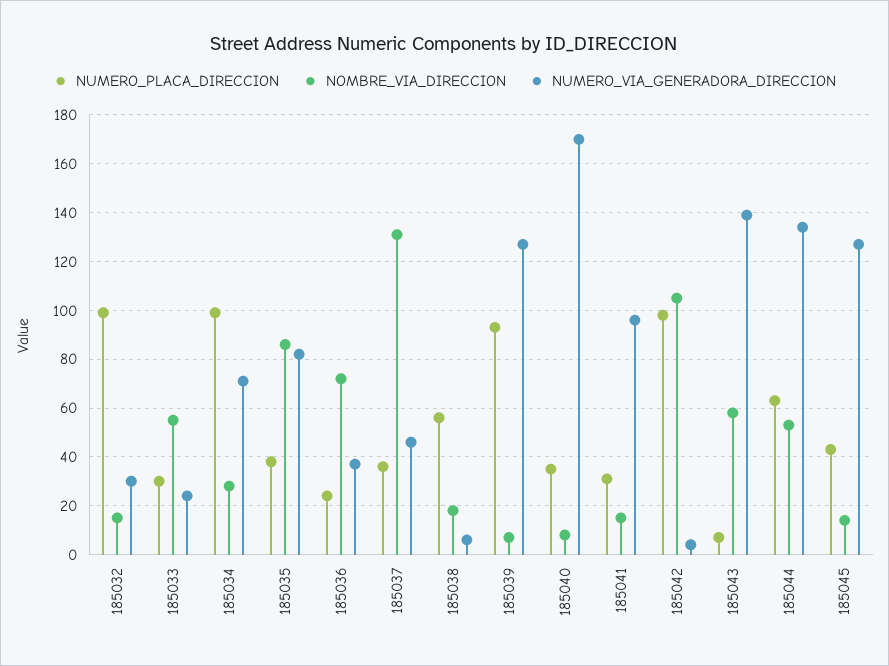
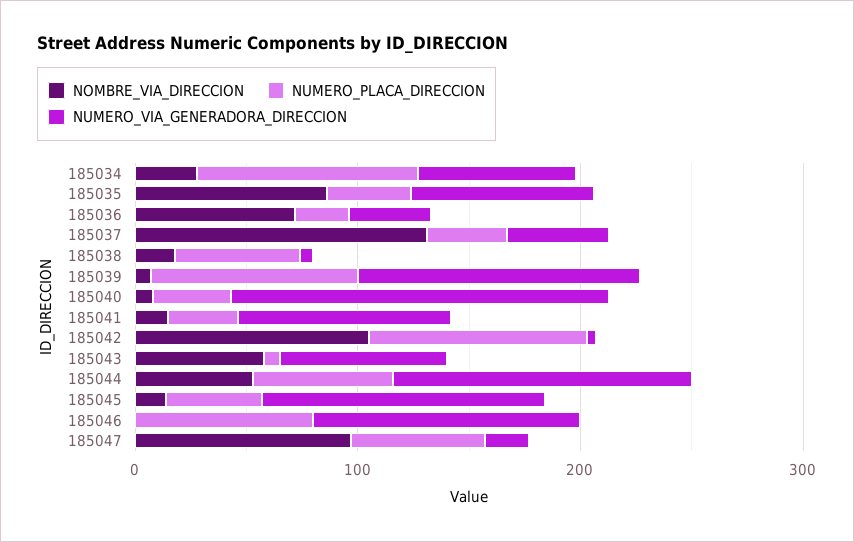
NUMERO_PLACA_DIRECCION, 185032: 100 -> none
NOMBRE_VIA_DIRECCION, 185032: 15 -> none
NUMERO_VIA_GENERADORA_DIRECCION, 185032: 30 -> none
NUMERO_PLACA_DIRECCION, 185033: 30 -> none
NOMBRE_VIA_DIRECCION, 185033: 55 -> none
NUMERO_VIA_GENERADORA_DIRECCION, 185033: 25 -> none
NUMERO_VIA_GENERADORA_DIRECCION, 185043: 140 -> 80
NOMBRE_VIA_DIRECCION, 185046: none -> 0
NUMERO_PLACA_DIRECCION, 185046: none -> 80
NUMERO_VIA_GENERADORA_DIRECCION, 185046: none -> 120
NOMBRE_VIA_DIRECCION, 185047: none -> 100
NUMERO_PLACA_DIRECCION, 185047: none -> 60
NUMERO_VIA_GENERADORA_DIRECCION, 185047: none -> 20

